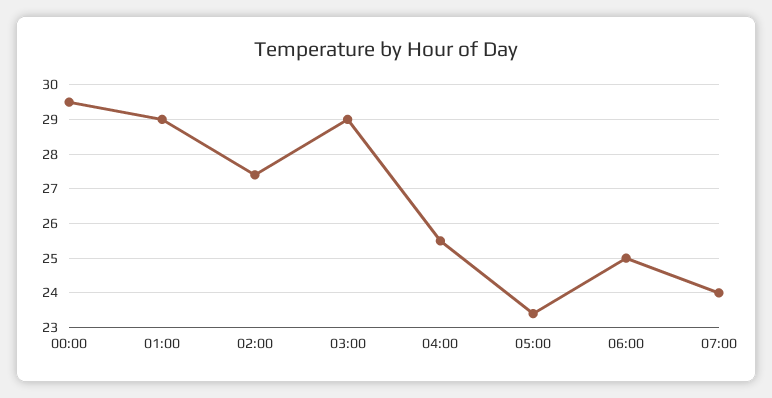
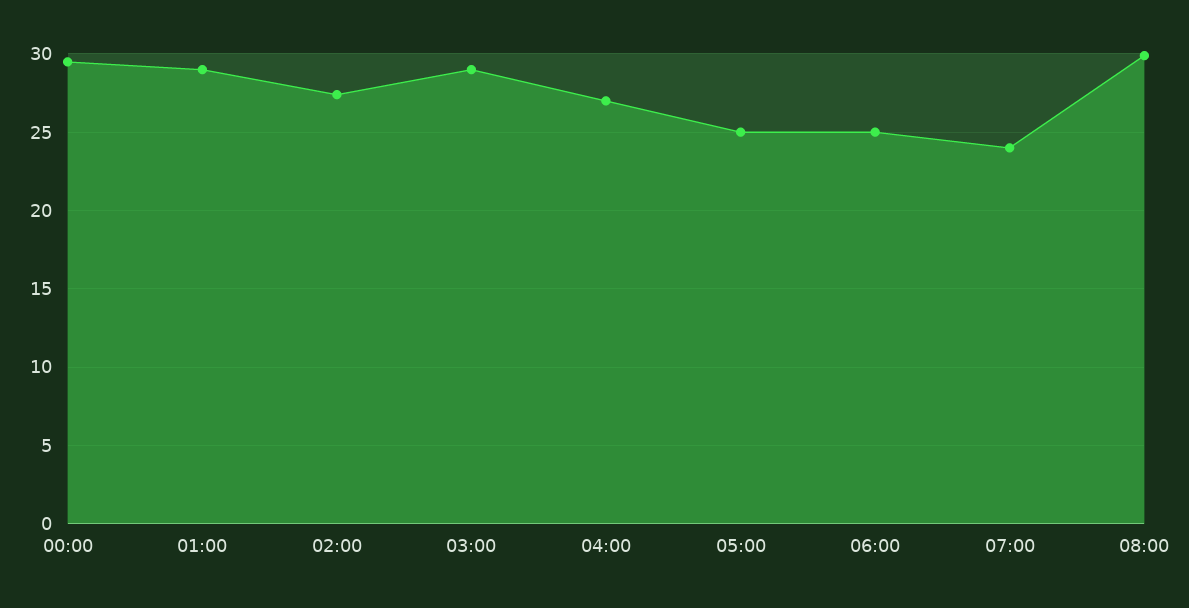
04:00: 25.5 -> 27
05:00: 23.5 -> 25
08:00: none -> 30

